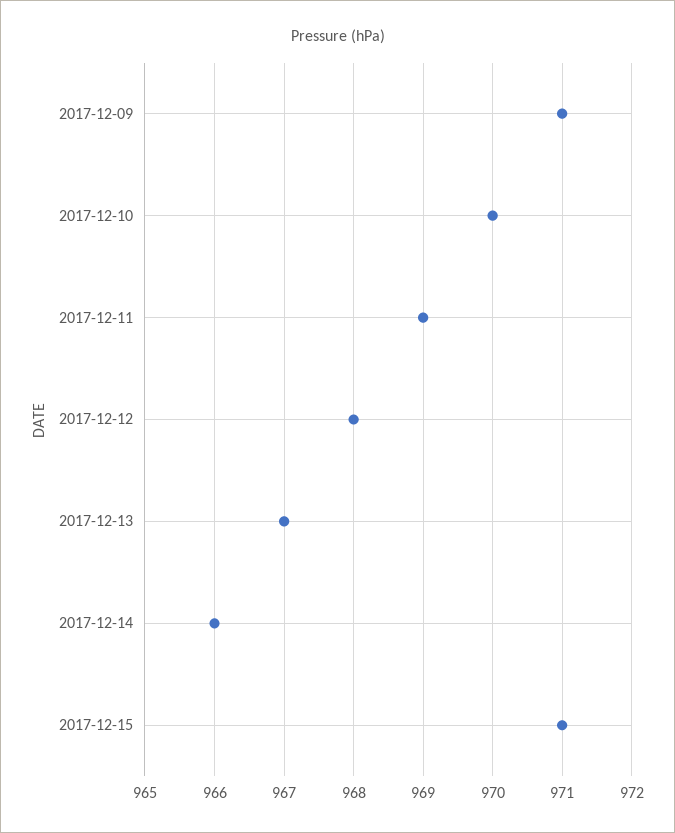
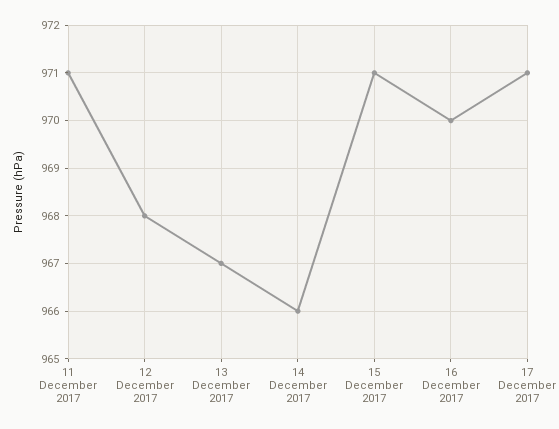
2017-12-09: 971 -> none
2017-12-10: 970 -> none
2017-12-11: 969 -> 971
16 December 2017: none -> 970
17 December 2017: none -> 971

